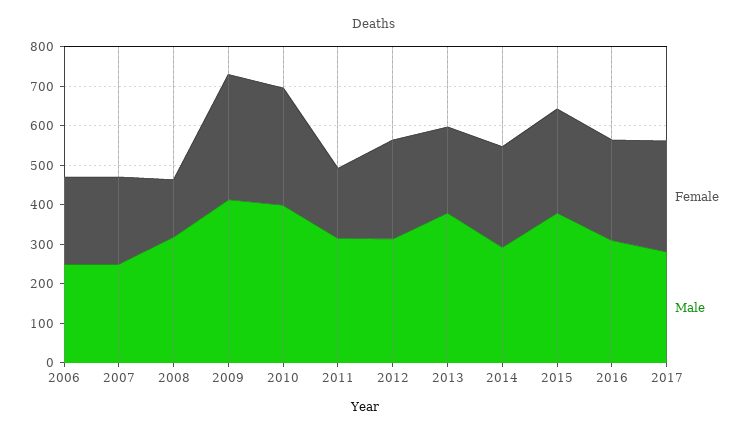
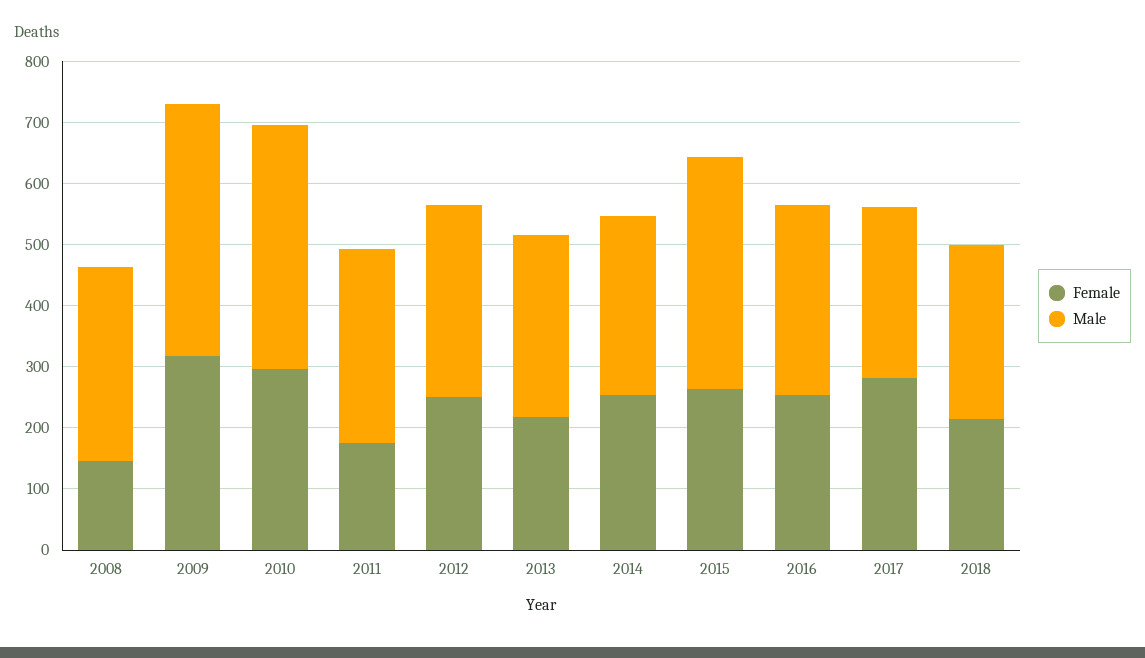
Female, 2006: 225 -> none
Male, 2006: 250 -> none
Female, 2007: 225 -> none
Male, 2007: 250 -> none
Male, 2013: 375 -> 300
Female, 2018: none -> 220
Male, 2018: none -> 280

